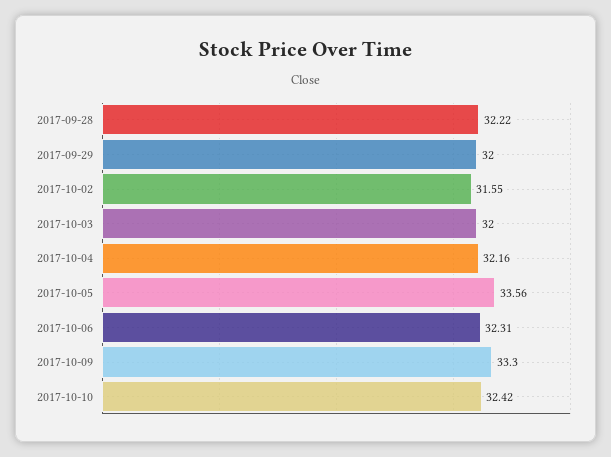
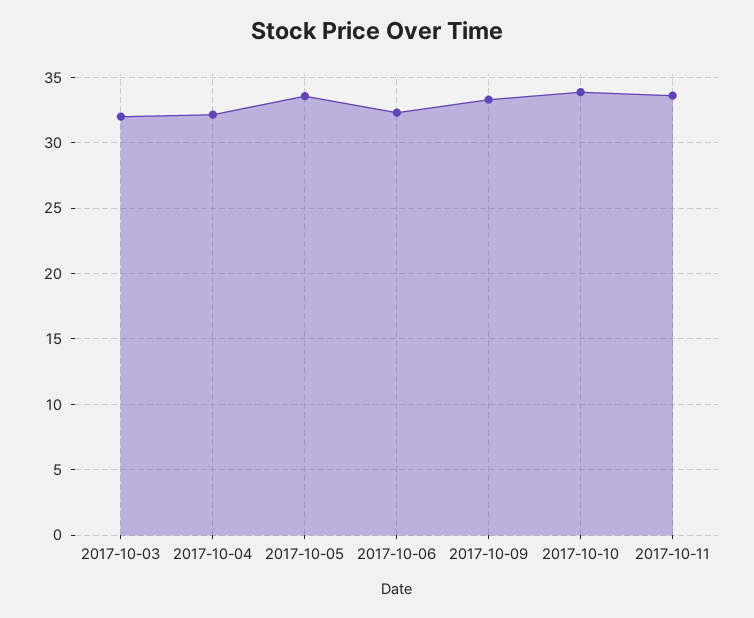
2017-09-28: 32.22 -> none
2017-09-29: 32 -> none
2017-10-02: 31.55 -> none
2017-10-10: 32.42 -> 34
2017-10-11: none -> 33.5

